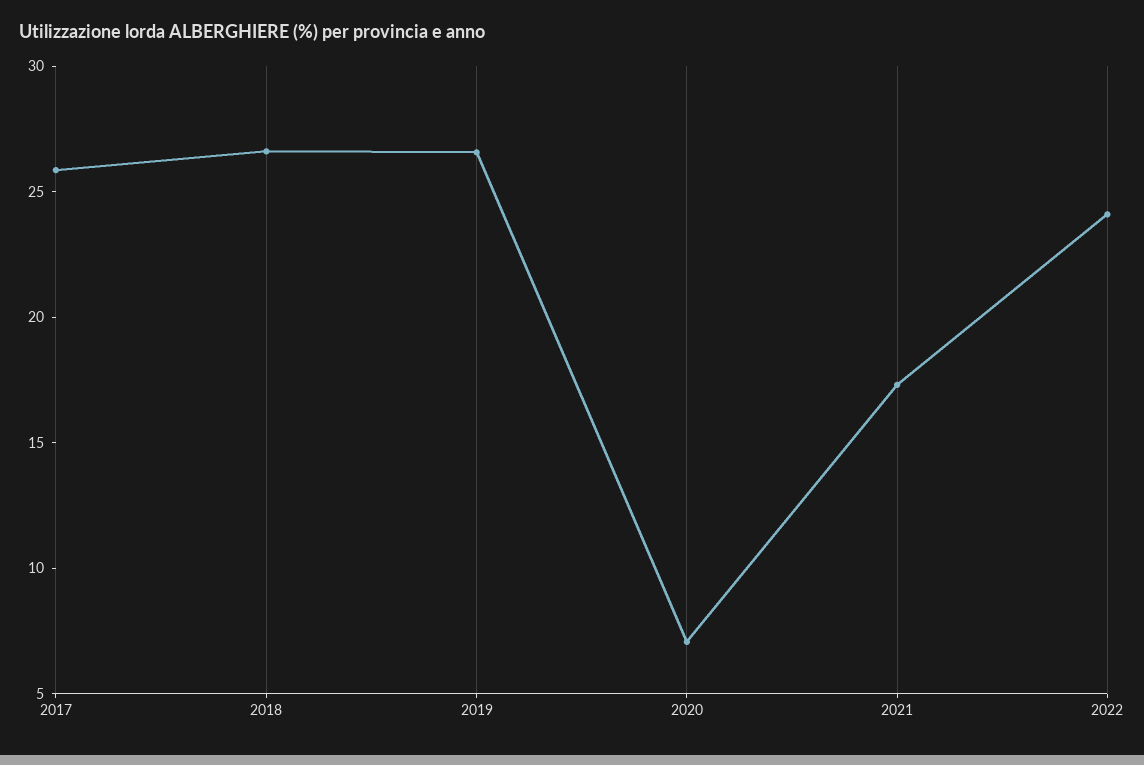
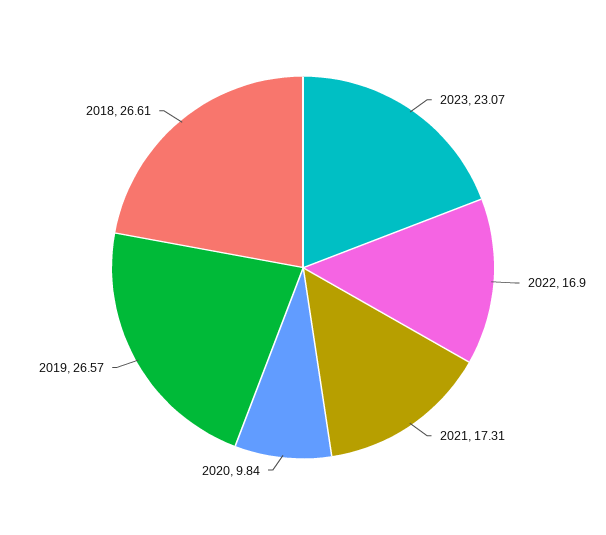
2017: 26 -> none
2020: 7 -> 9.84
2022: 24 -> 16.9
2023: none -> 23.07

